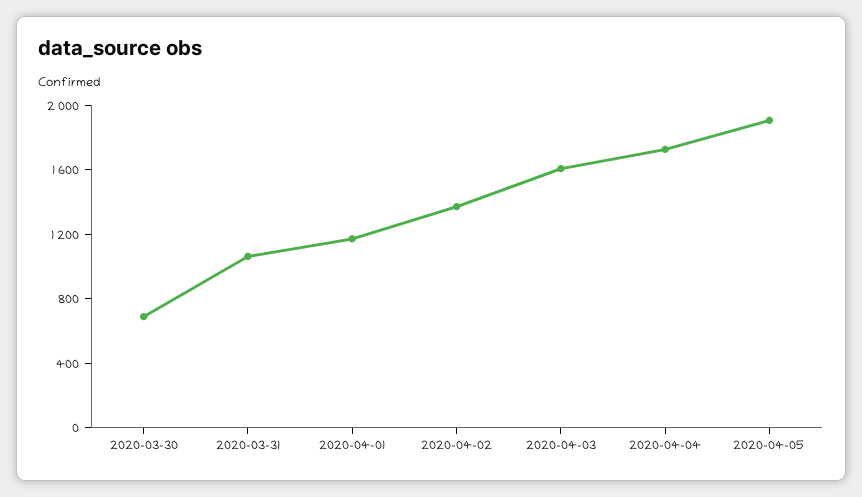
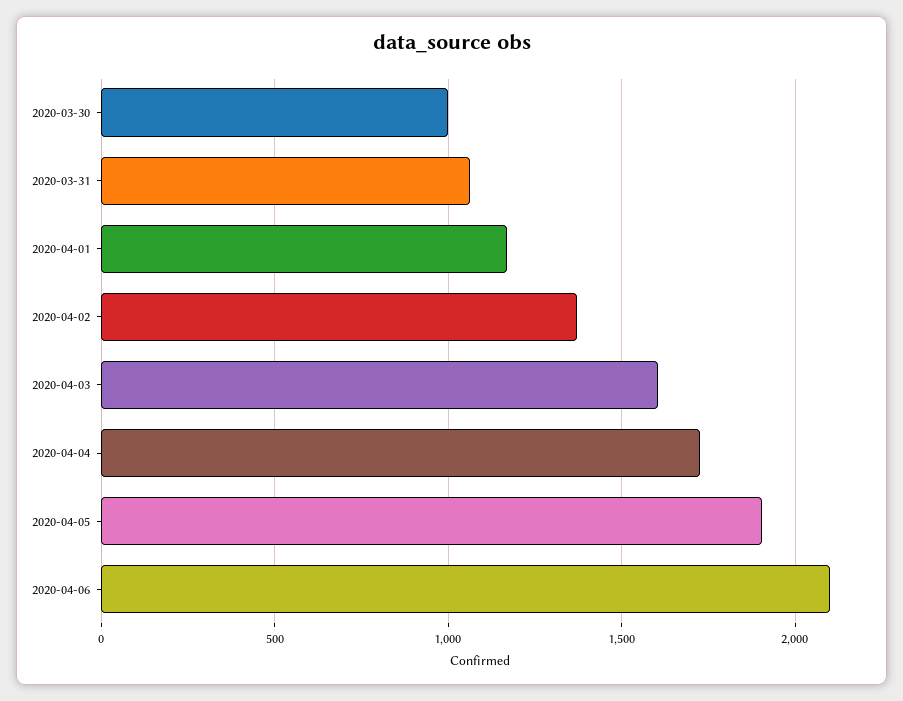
2020-03-30: 700 -> 1000
2020-04-06: none -> 2100

